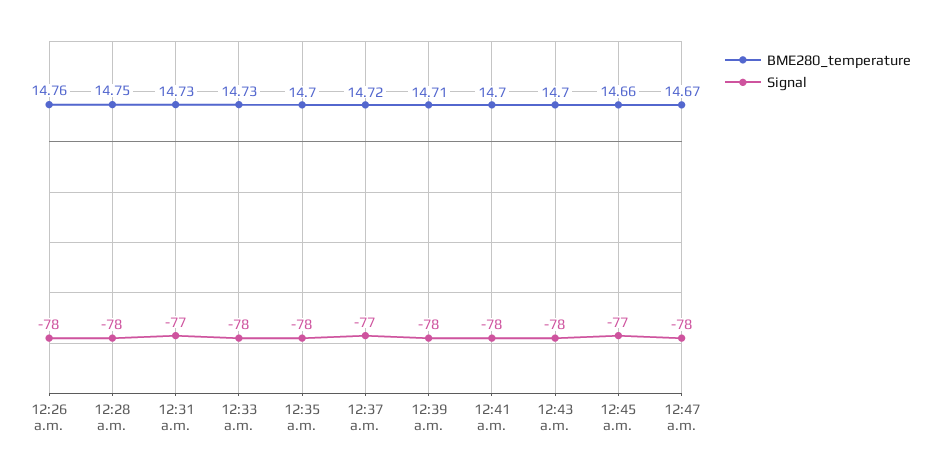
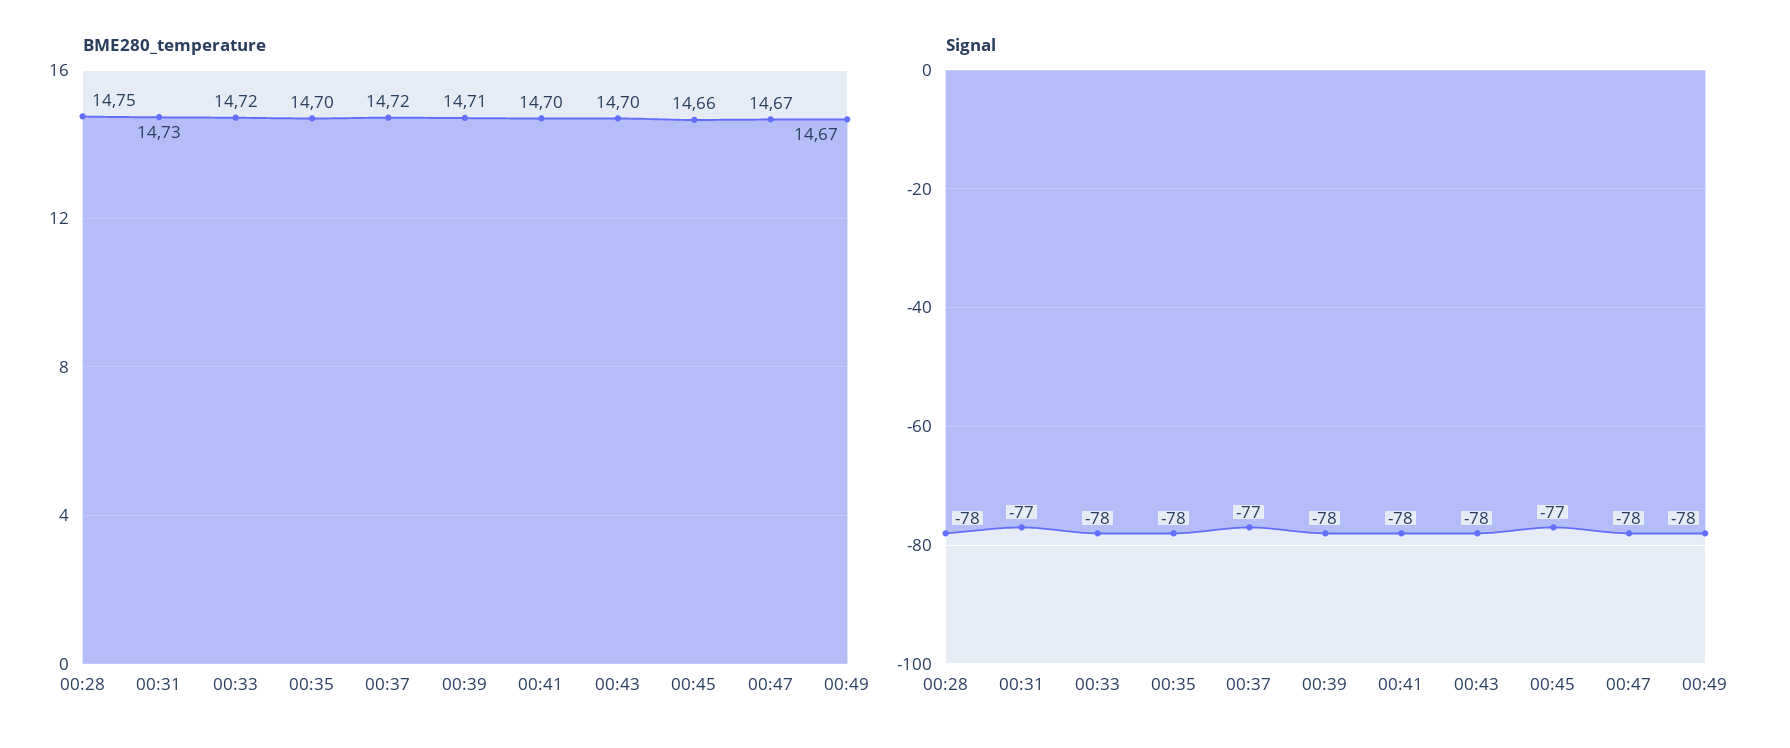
BME280_temperature, 12:26 a.m.: 14.76 -> none
Signal, 12:26 a.m.: -78 -> none
BME280_temperature, 12:33 a.m.: 14.73 -> 14.72
BME280_temperature, 00:49: none -> 14.67
Signal, 00:49: none -> -78

